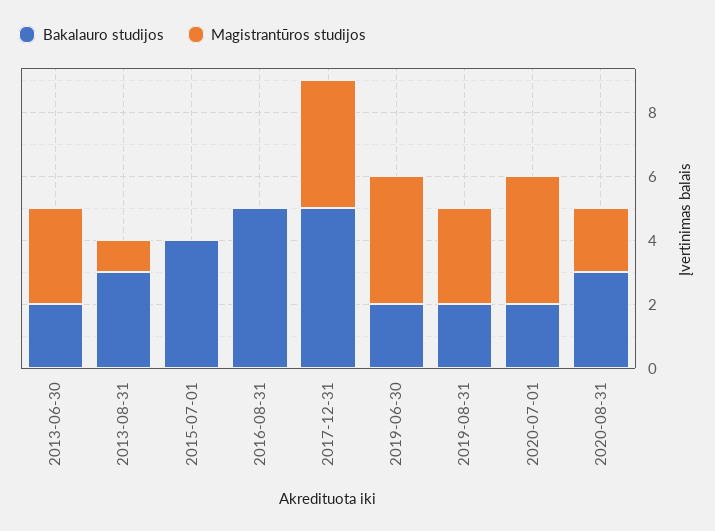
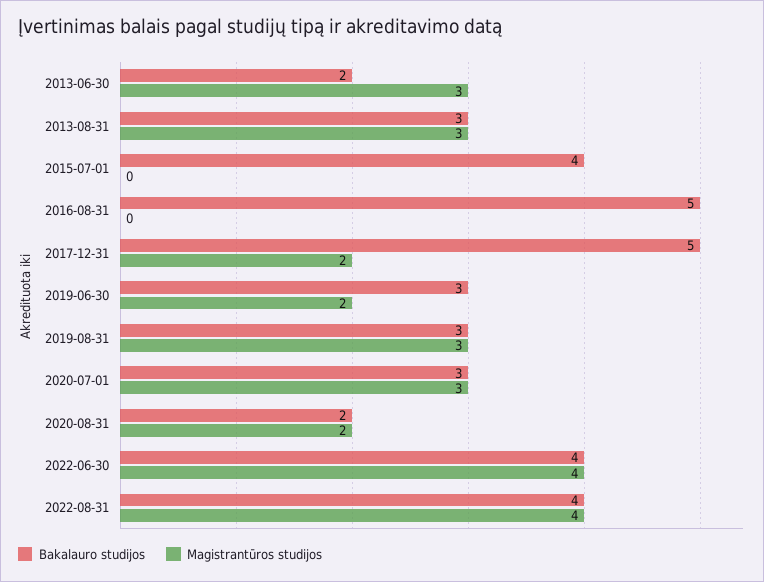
Magistrantūros studijos, 2013-08-31: 1 -> 3
Magistrantūros studijos, 2017-12-31: 4 -> 2
Bakalauro studijos, 2019-06-30: 2 -> 3
Magistrantūros studijos, 2019-06-30: 4 -> 2
Bakalauro studijos, 2019-08-31: 2 -> 3
Bakalauro studijos, 2020-07-01: 2 -> 3
Magistrantūros studijos, 2020-07-01: 4 -> 3
Bakalauro studijos, 2020-08-31: 3 -> 2
Bakalauro studijos, 2022-06-30: none -> 4
Magistrantūros studijos, 2022-06-30: none -> 4
Bakalauro studijos, 2022-08-31: none -> 4
Magistrantūros studijos, 2022-08-31: none -> 4

